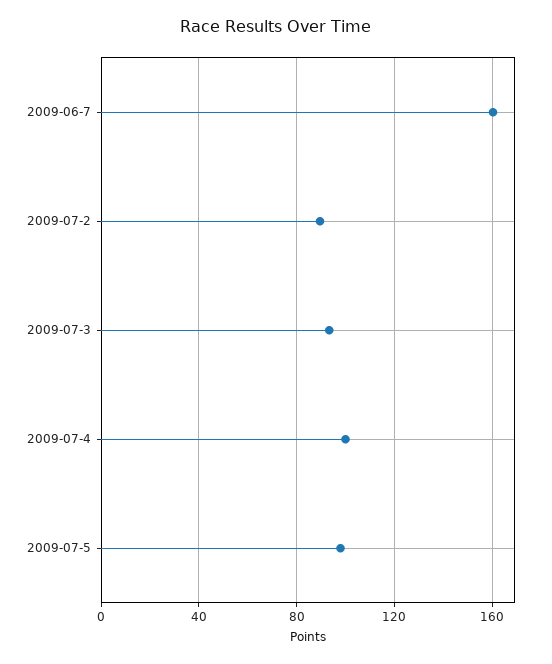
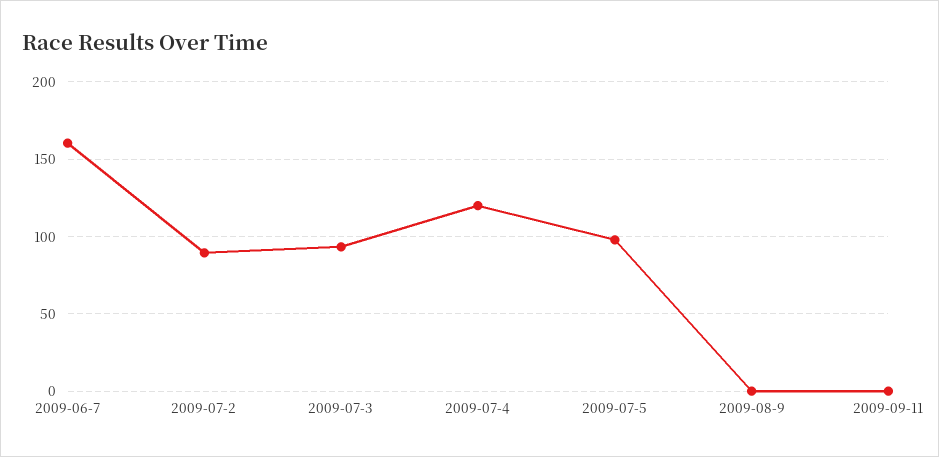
2009-07-4: 100 -> 120
2009-08-9: none -> 0
2009-09-11: none -> 0

